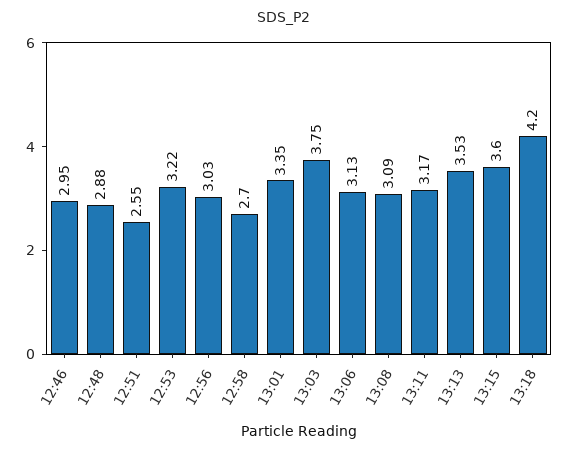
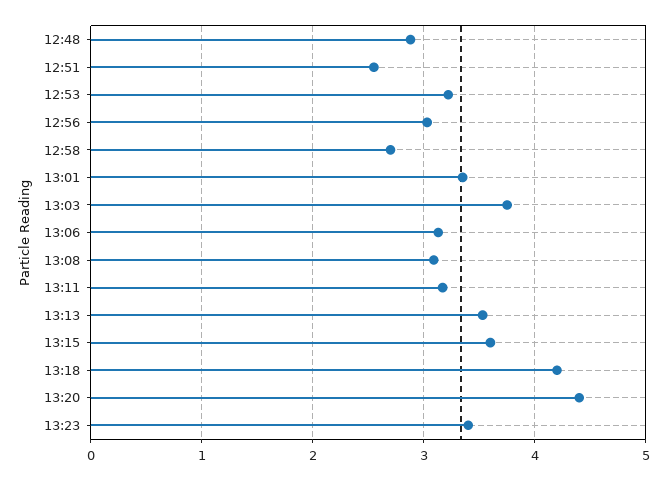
12:46: 2.95 -> none
13:20: none -> 4.4
13:23: none -> 3.4

